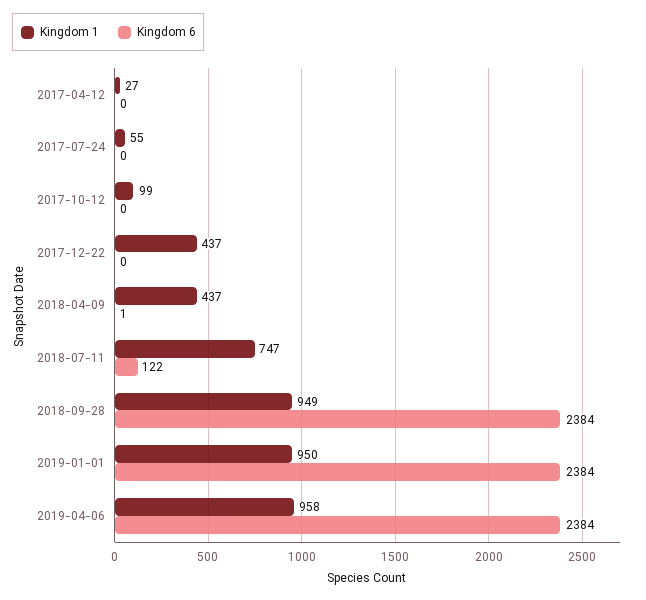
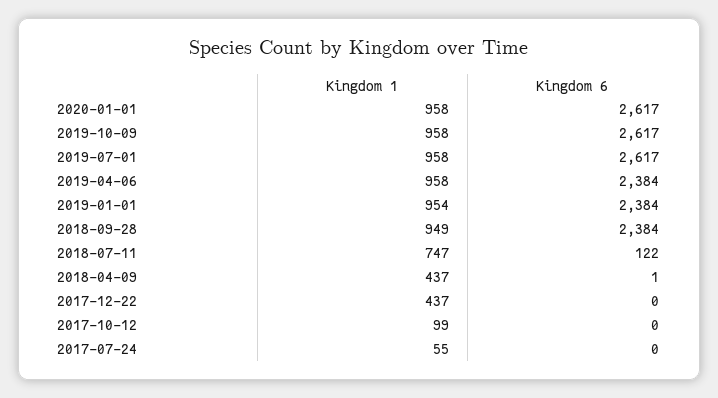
Kingdom 1, 2017-04-12: 27 -> none
Kingdom 6, 2017-04-12: 0 -> none
Kingdom 1, 2019-01-01: 950 -> 954
Kingdom 1, 2020-01-01: none -> 958
Kingdom 6, 2020-01-01: none -> 2617
Kingdom 1, 2019-10-09: none -> 958
Kingdom 6, 2019-10-09: none -> 2617
Kingdom 1, 2019-07-01: none -> 958
Kingdom 6, 2019-07-01: none -> 2617

